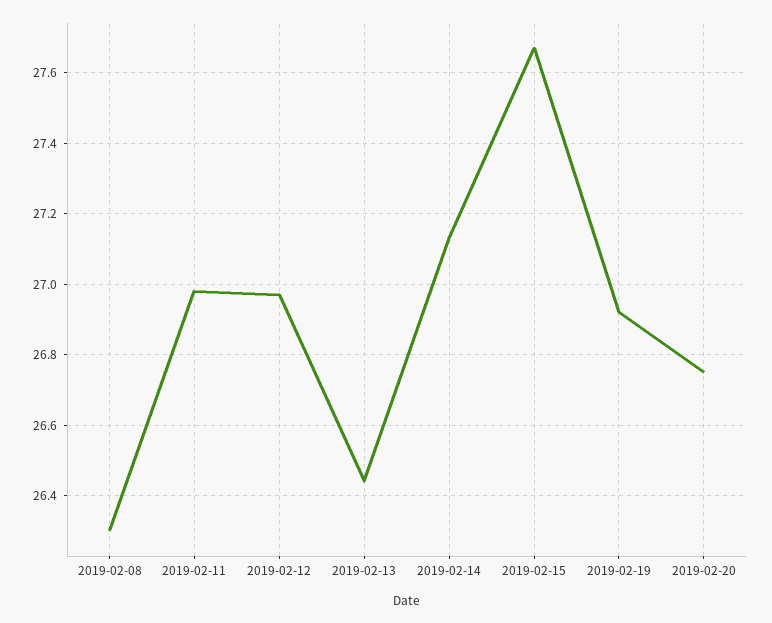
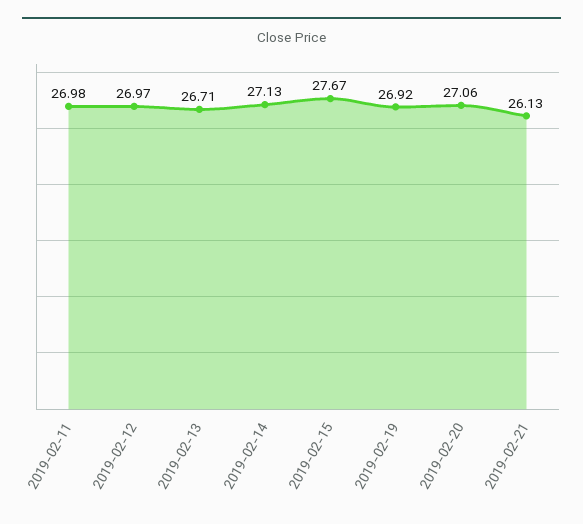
2019-02-08: 26.3 -> none
2019-02-13: 26.45 -> 26.71
2019-02-20: 26.75 -> 27.06
2019-02-21: none -> 26.13

